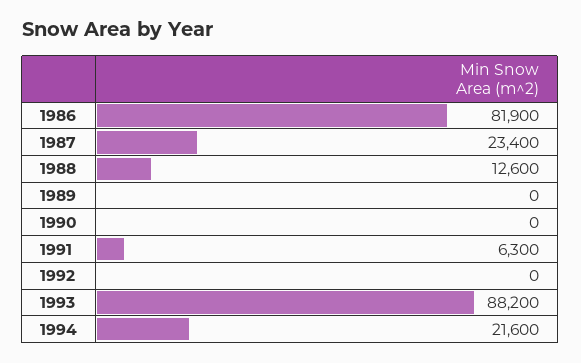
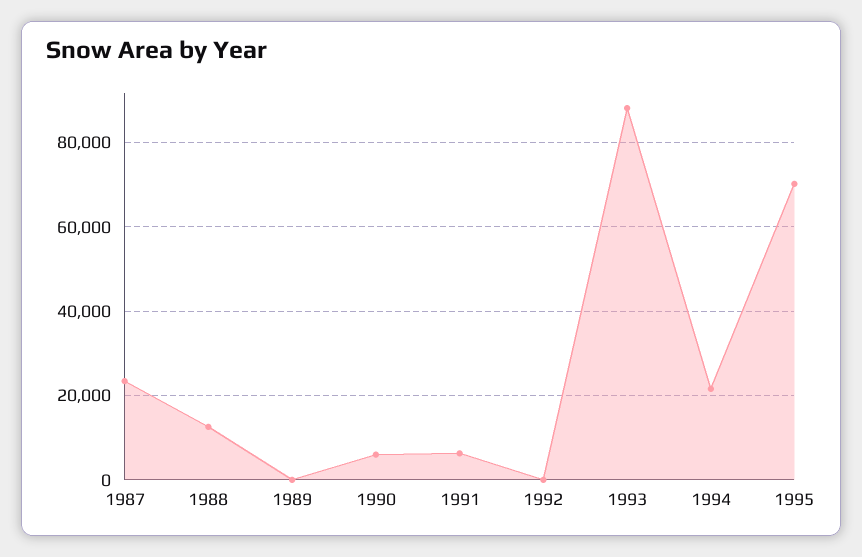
1986: 81900 -> none
1990: 0 -> 6000
1995: none -> 70000

